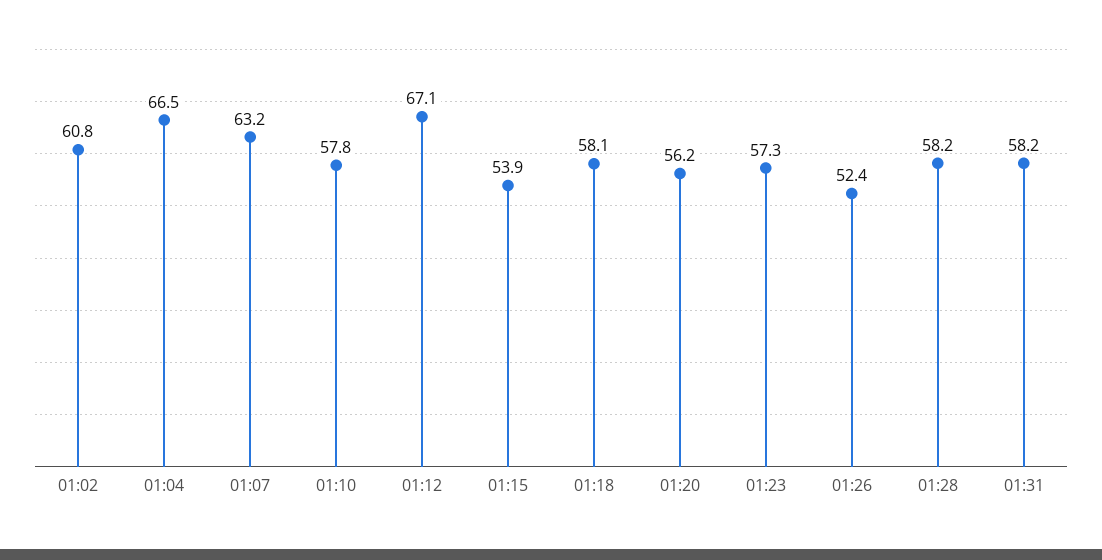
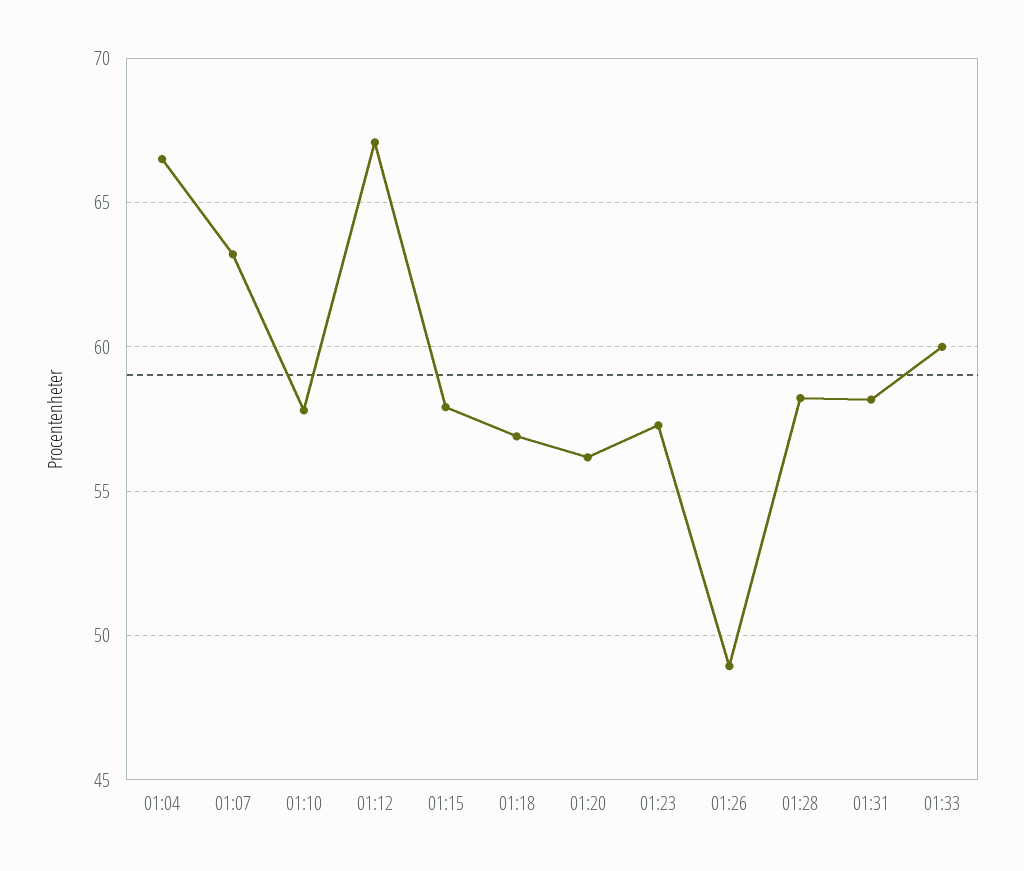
01:02: 60.8 -> none
01:15: 53.9 -> 58
01:18: 58.1 -> 57
01:26: 52.4 -> 49
01:33: none -> 60

